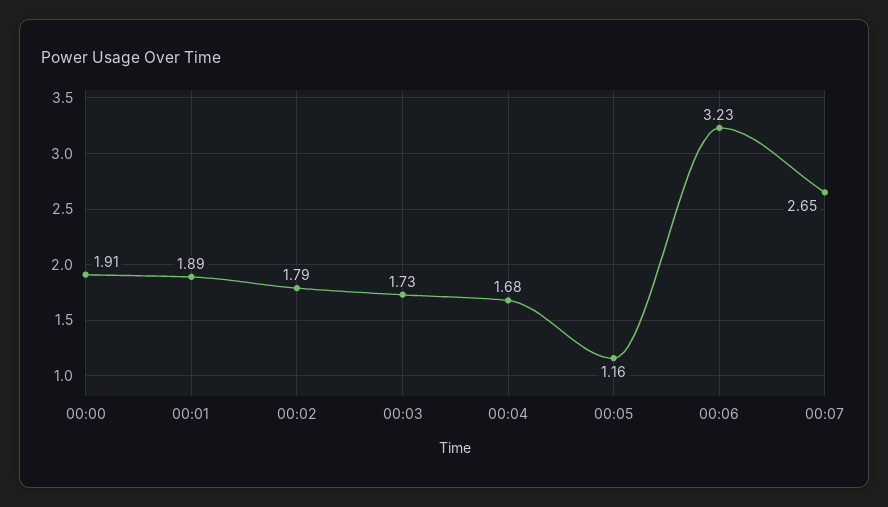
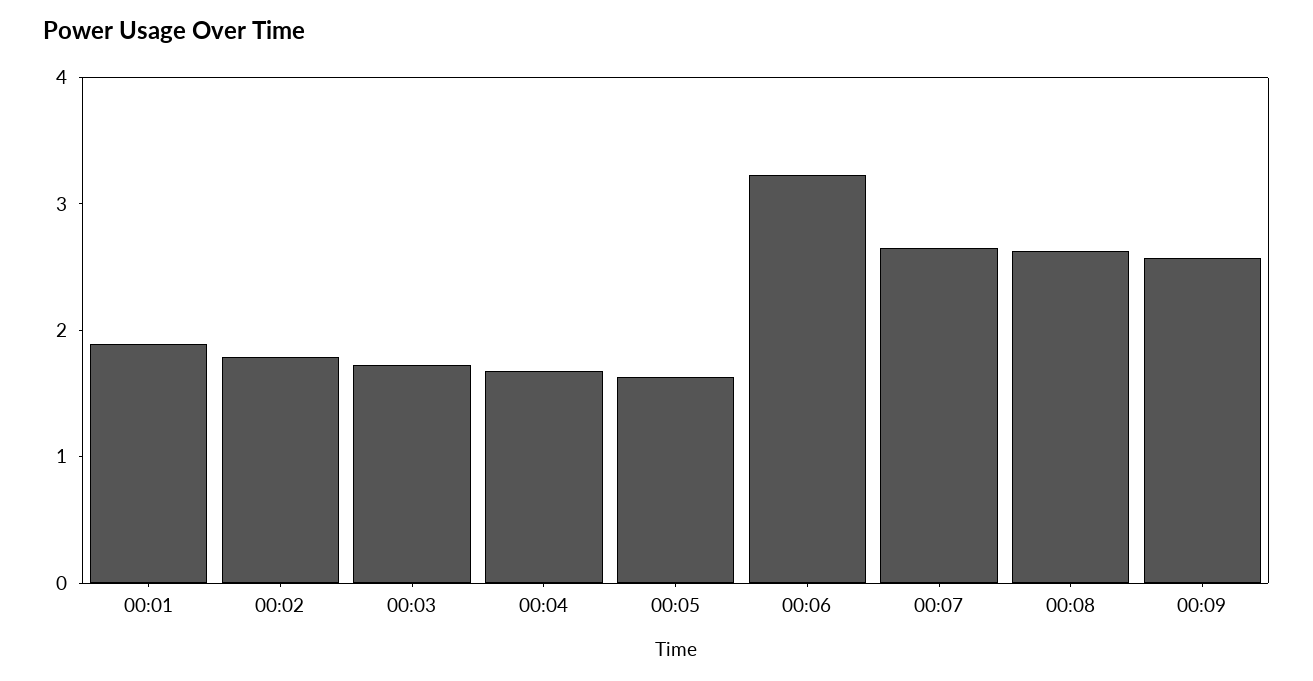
00:00: 1.91 -> none
00:05: 1.16 -> 1.6
00:08: none -> 2.6
00:09: none -> 2.6

